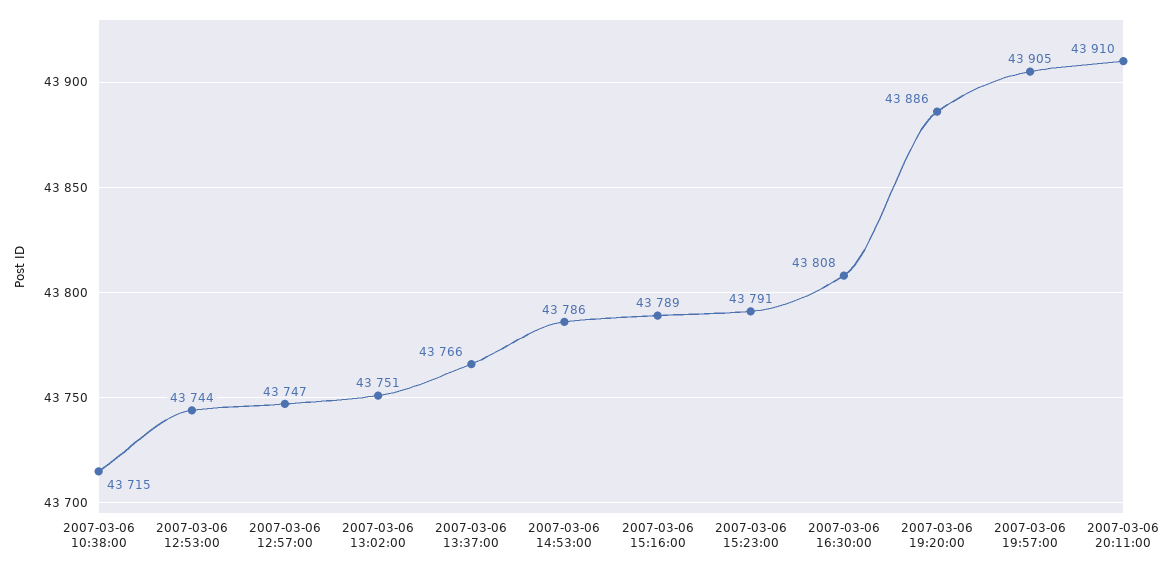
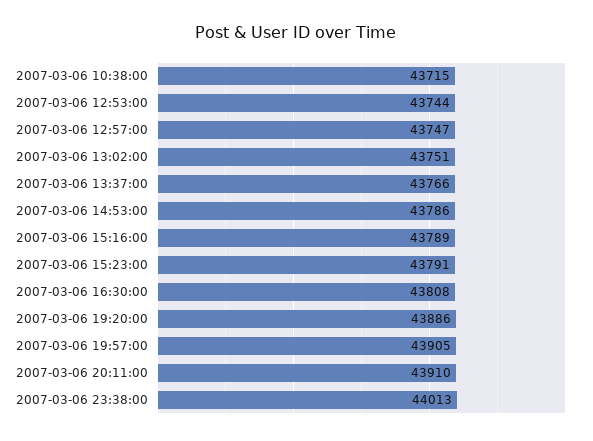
2007-03-06 23:38:00: none -> 44013

